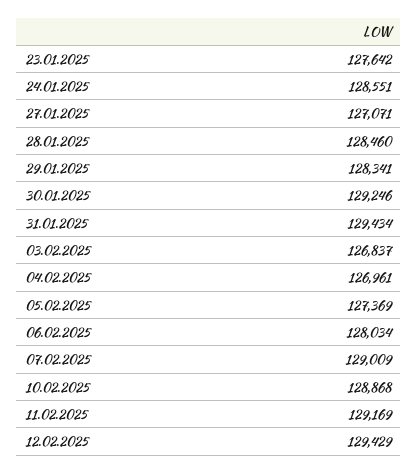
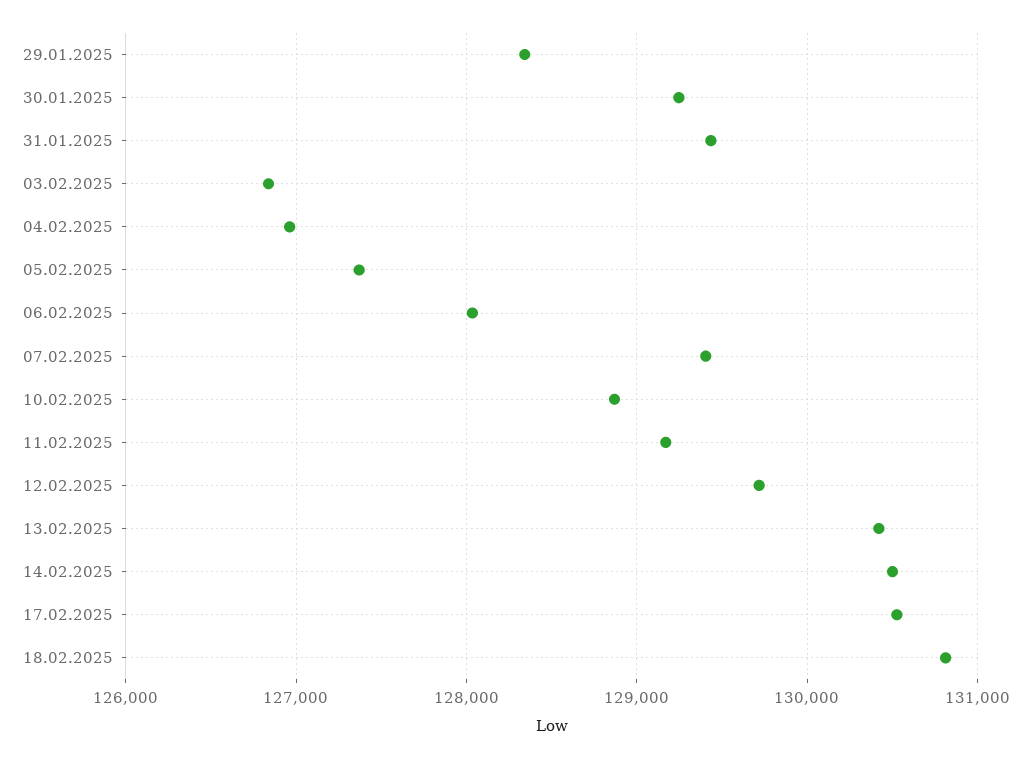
23.01.2025: 127642 -> none
24.01.2025: 128551 -> none
27.01.2025: 127071 -> none
28.01.2025: 128460 -> none
07.02.2025: 129009 -> 129400
12.02.2025: 129429 -> 129700
13.02.2025: none -> 130400
14.02.2025: none -> 130500
17.02.2025: none -> 130500
18.02.2025: none -> 130800

